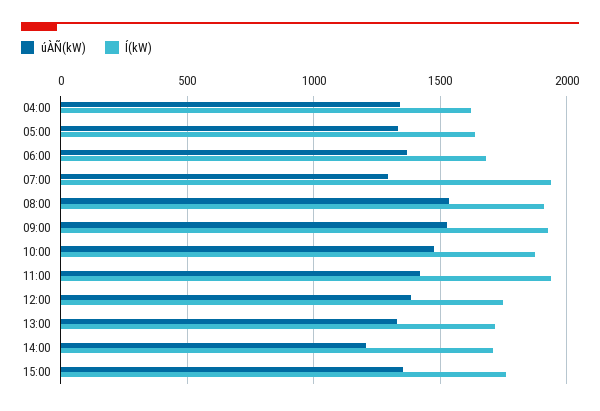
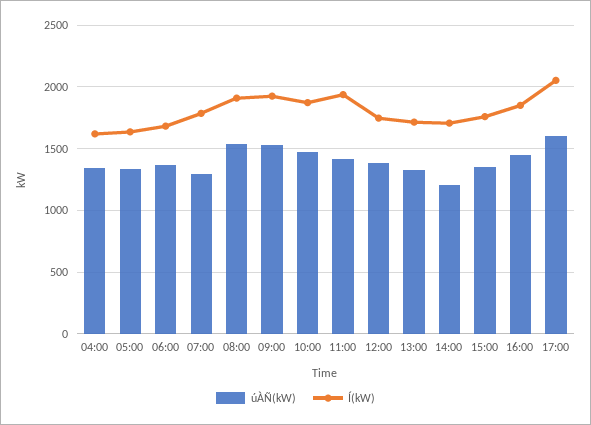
Í(kW), 07:00: 1950 -> 1800
úÀÑ(kW), 16:00: none -> 1450
Í(kW), 16:00: none -> 1850
úÀÑ(kW), 17:00: none -> 1600
Í(kW), 17:00: none -> 2050

